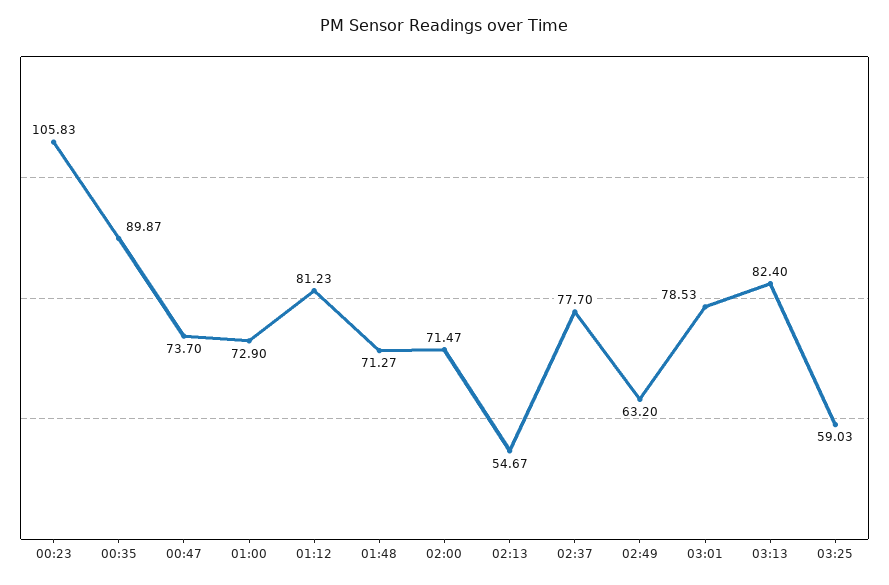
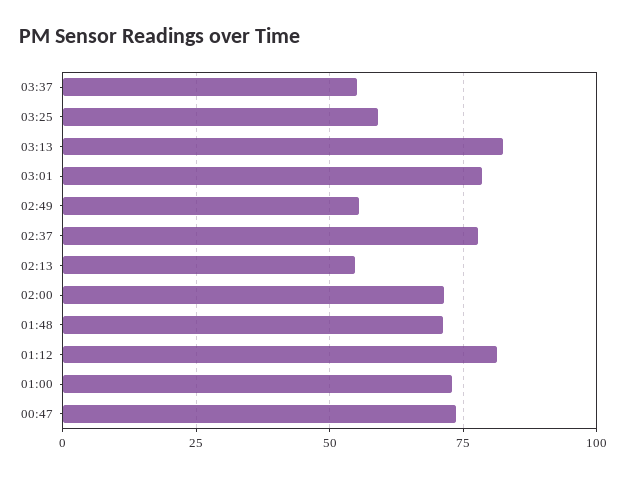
00:23: 105.83 -> none
00:35: 89.87 -> none
02:49: 63.2 -> 55
03:37: none -> 55

